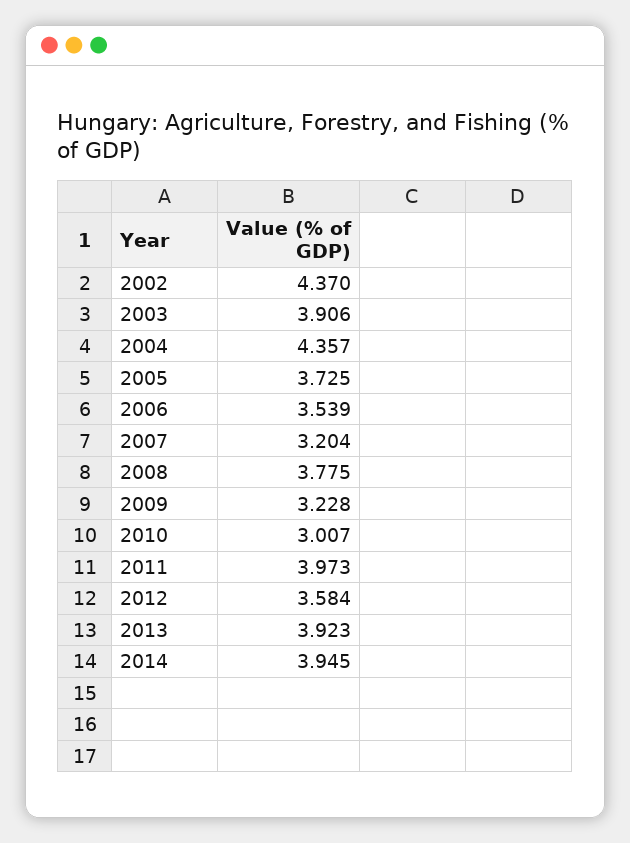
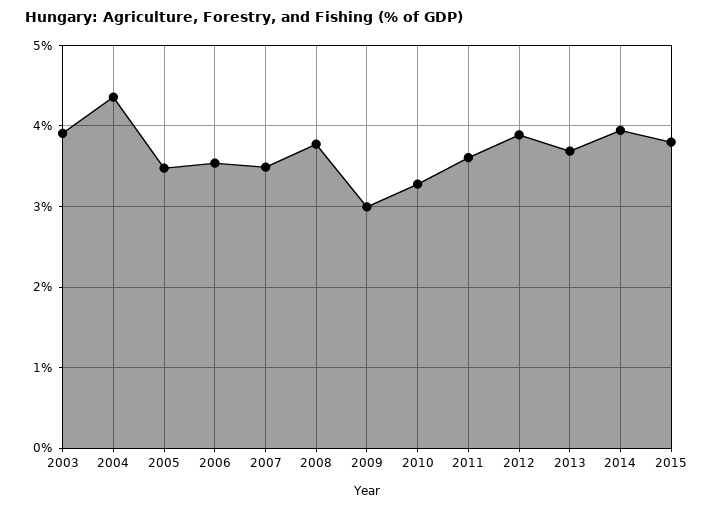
2002: 4.37 -> none
2005: 3.725 -> 3.5
2007: 3.204 -> 3.5
2009: 3.228 -> 3
2010: 3.007 -> 3.3
2011: 3.973 -> 3.6
2012: 3.584 -> 3.9
2013: 3.923 -> 3.7
2015: none -> 3.8

